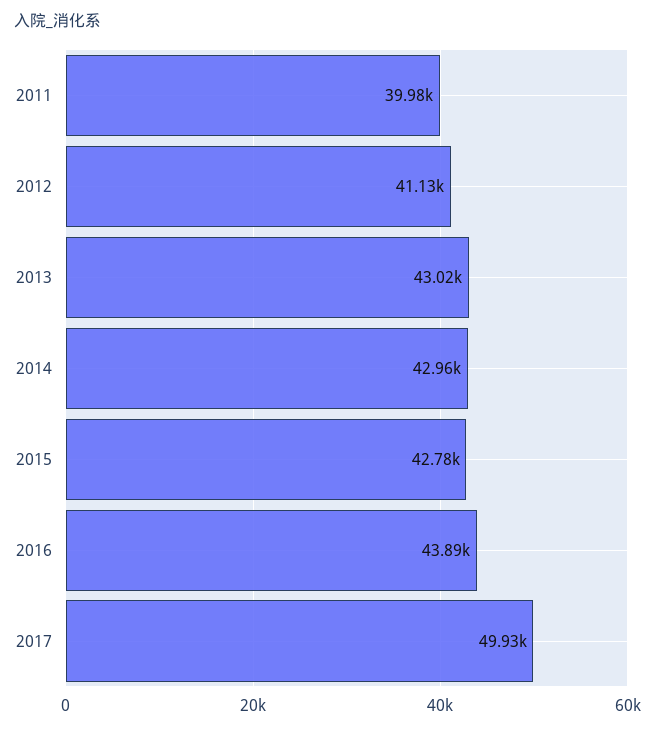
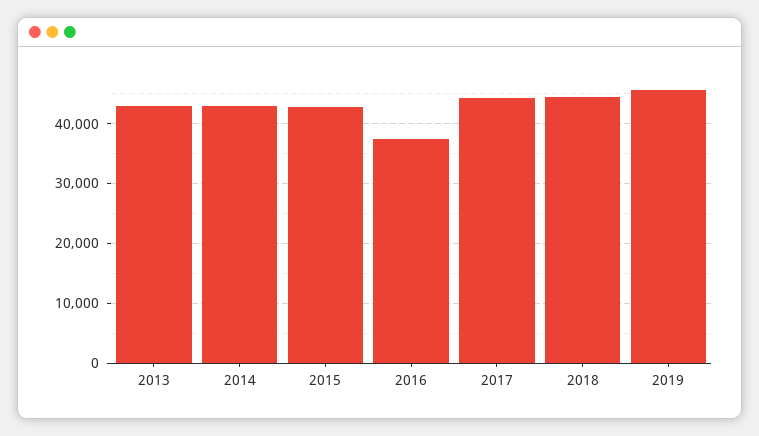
2011: 39980 -> none
2012: 41130 -> none
2016: 43890 -> 38000
2017: 49930 -> 44000
2018: none -> 44000
2019: none -> 46000

